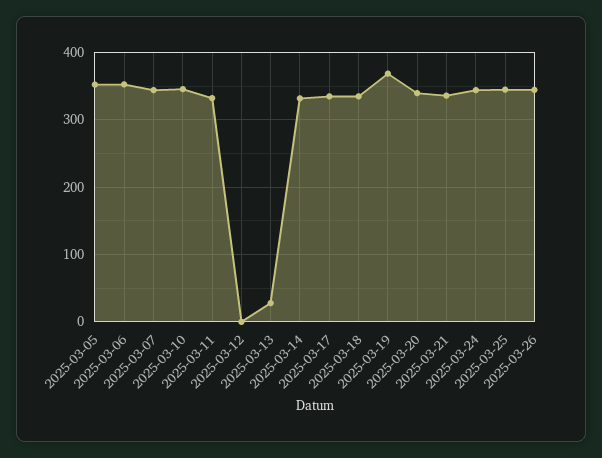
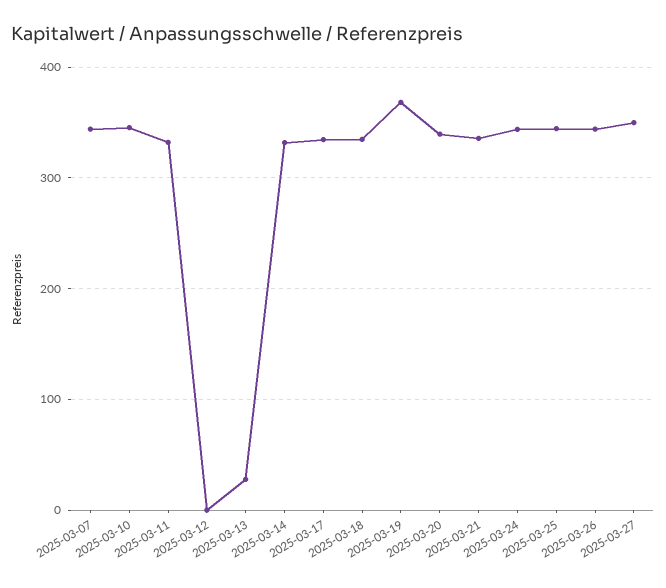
2025-03-05: 350 -> none
2025-03-06: 350 -> none
2025-03-27: none -> 350

